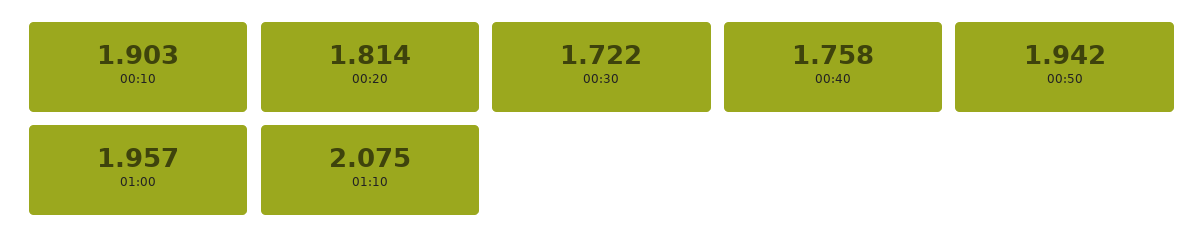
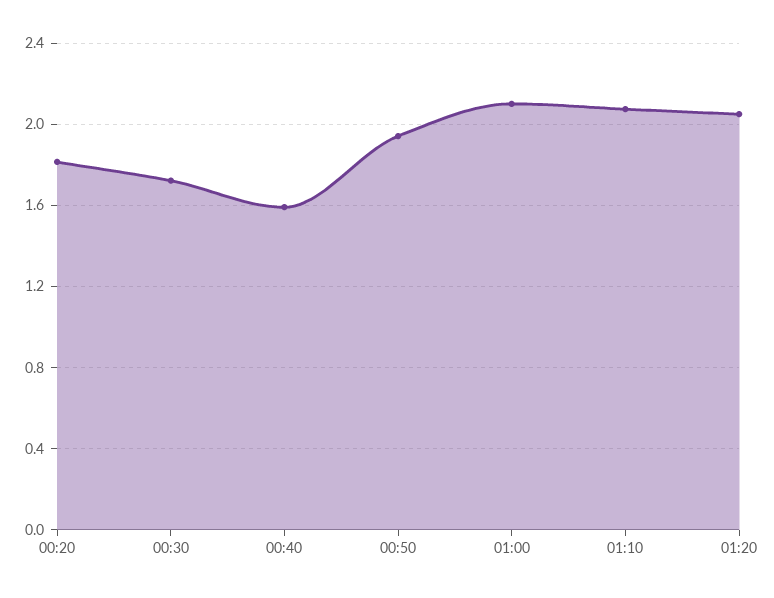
00:10: 1.903 -> none
00:40: 1.758 -> 1.6
01:00: 1.957 -> 2.1
01:20: none -> 2.05

